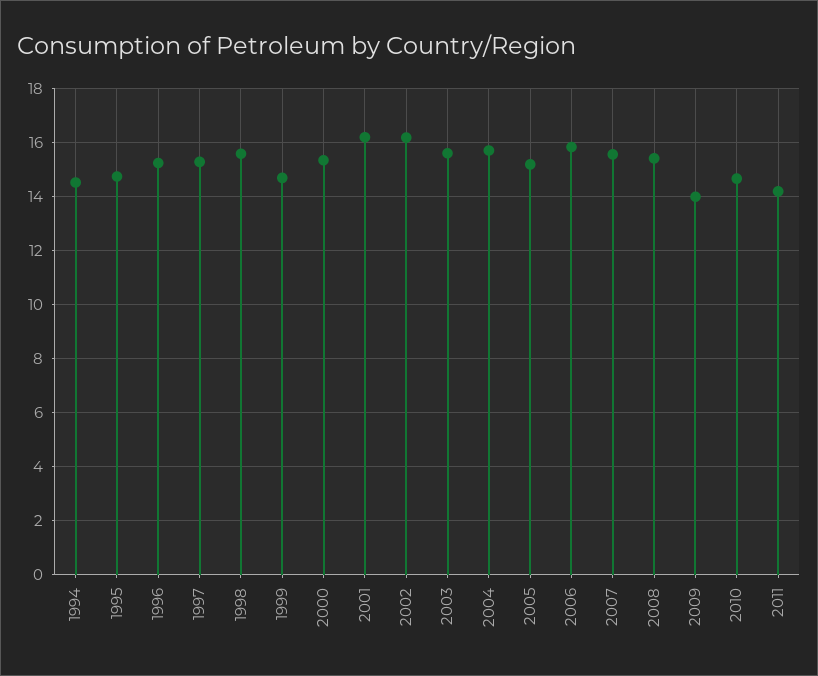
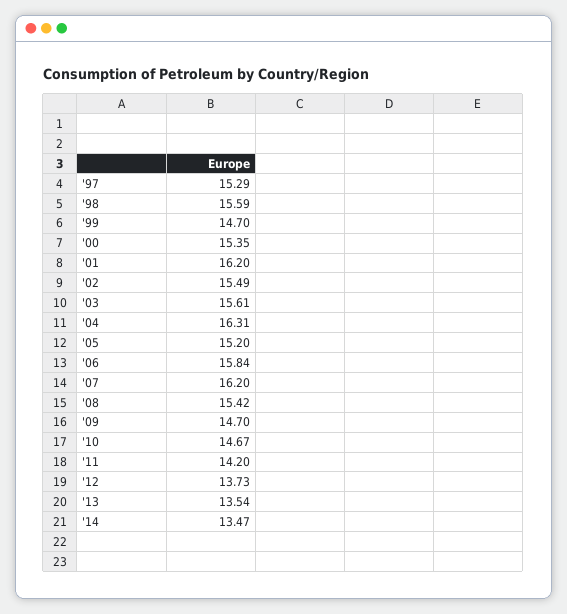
1994: 14.5 -> none
1995: 14.75 -> none
1996: 15.25 -> none
2002: 16.25 -> 15.49
2004: 15.75 -> 16.31
2007: 15.5 -> 16.2
2009: 14 -> 14.7
'12: none -> 13.73
'13: none -> 13.54
'14: none -> 13.47

